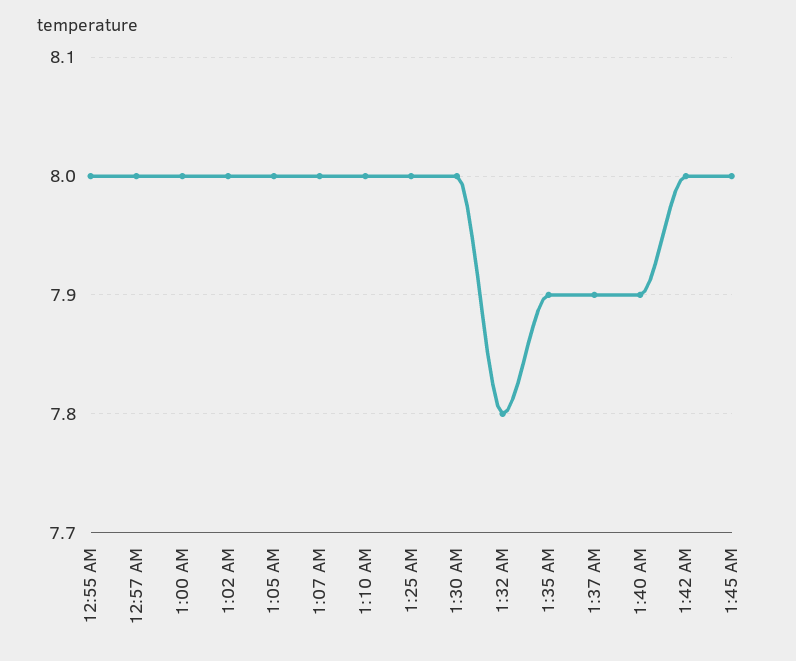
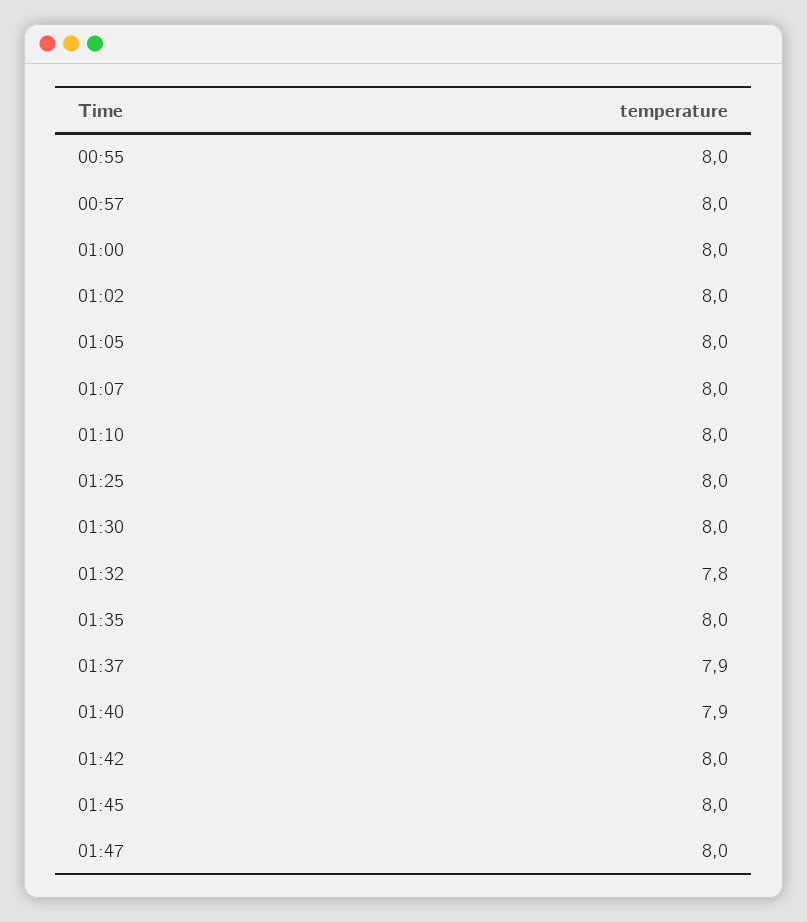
1:35 AM: 7.9 -> 8
01:47: none -> 8

